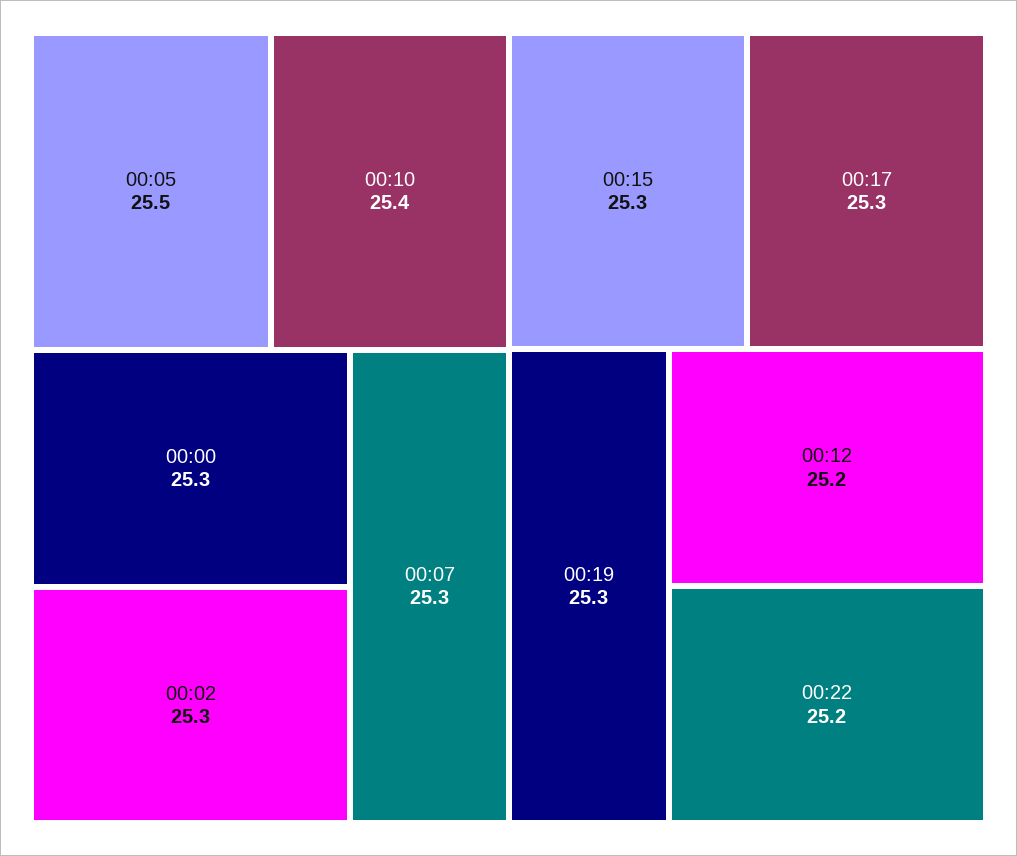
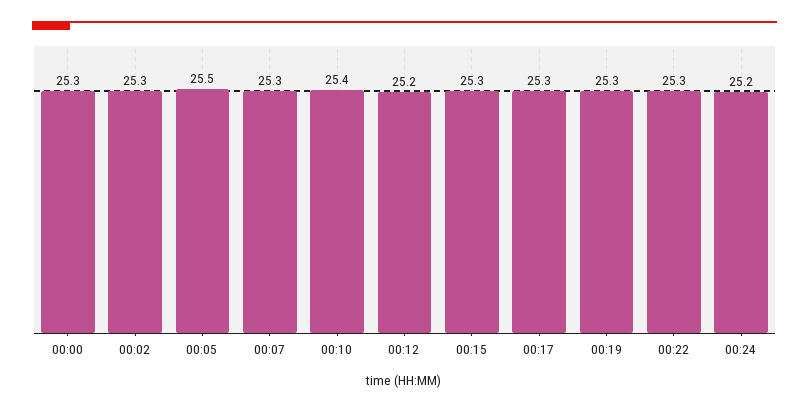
00:22: 25.2 -> 25.3
00:24: none -> 25.2

